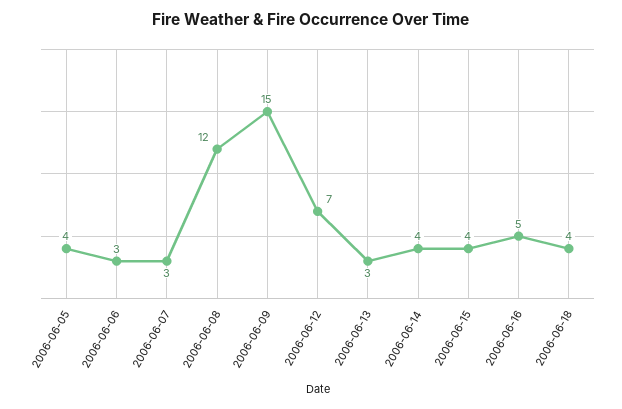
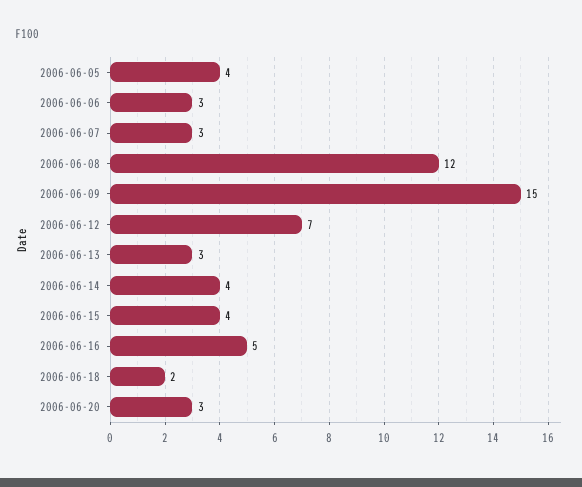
2006-06-18: 4 -> 2
2006-06-20: none -> 3

